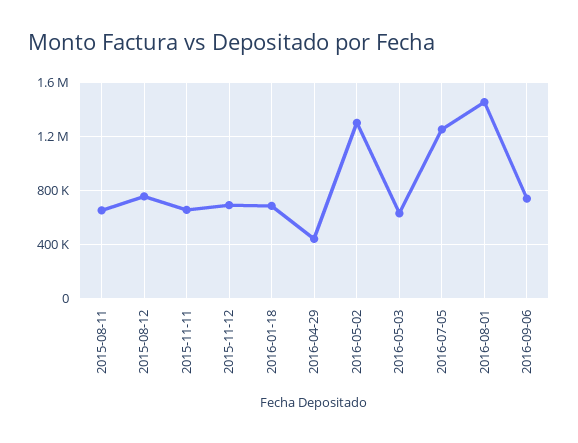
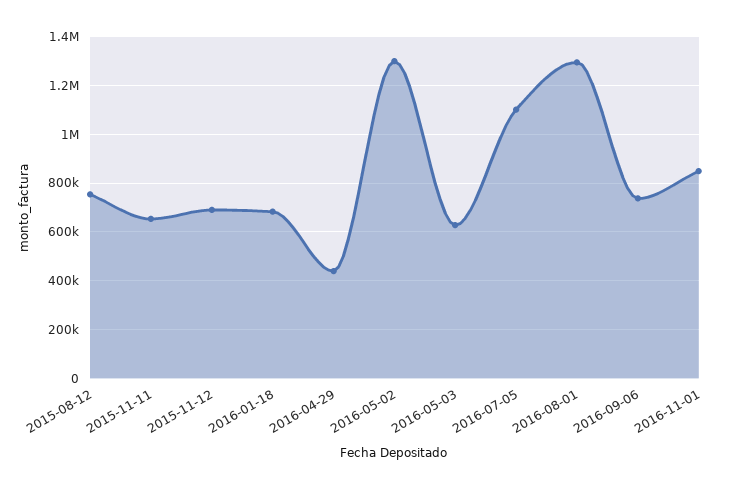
2015-08-11: 650000 -> none
2016-07-05: 1250000 -> 1100000
2016-08-01: 1450000 -> 1300000
2016-11-01: none -> 850000

